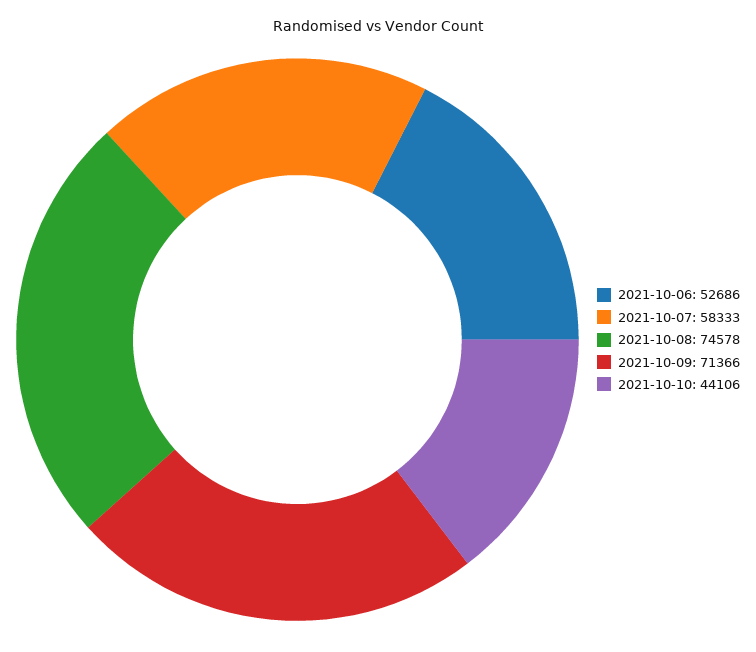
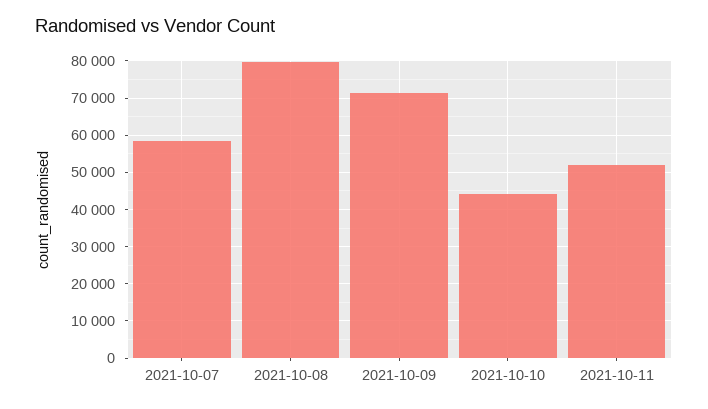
2021-10-06: 52686 -> none
2021-10-08: 74578 -> 80000
2021-10-11: none -> 52000

